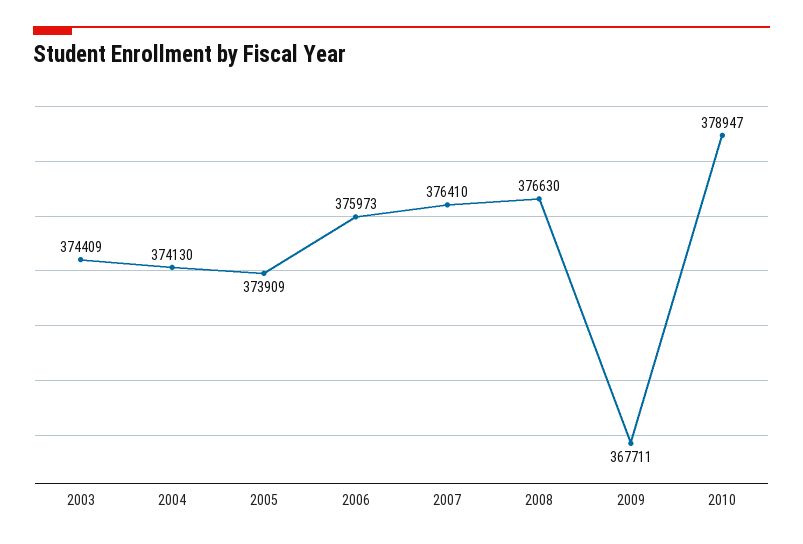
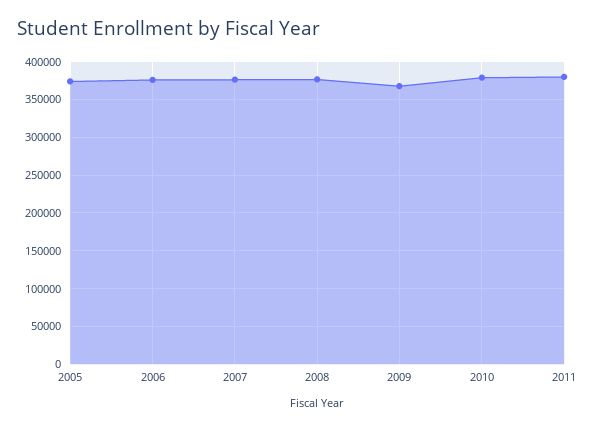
2003: 374409 -> none
2004: 374130 -> none
2011: none -> 380000

